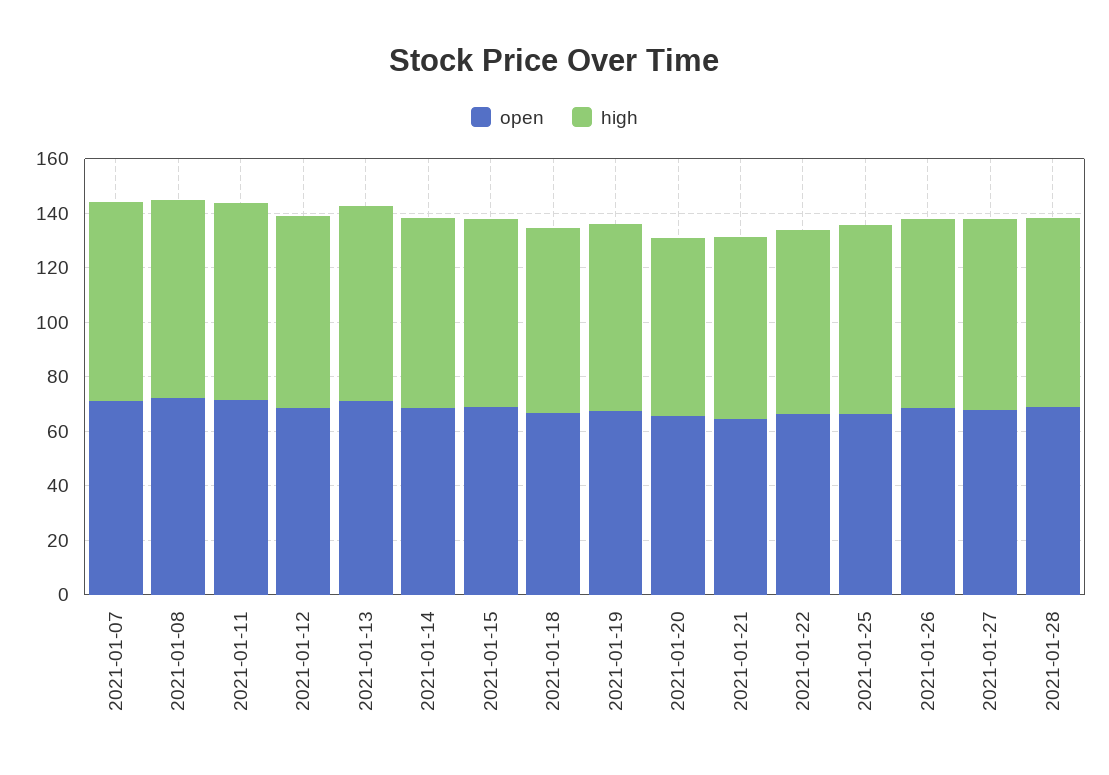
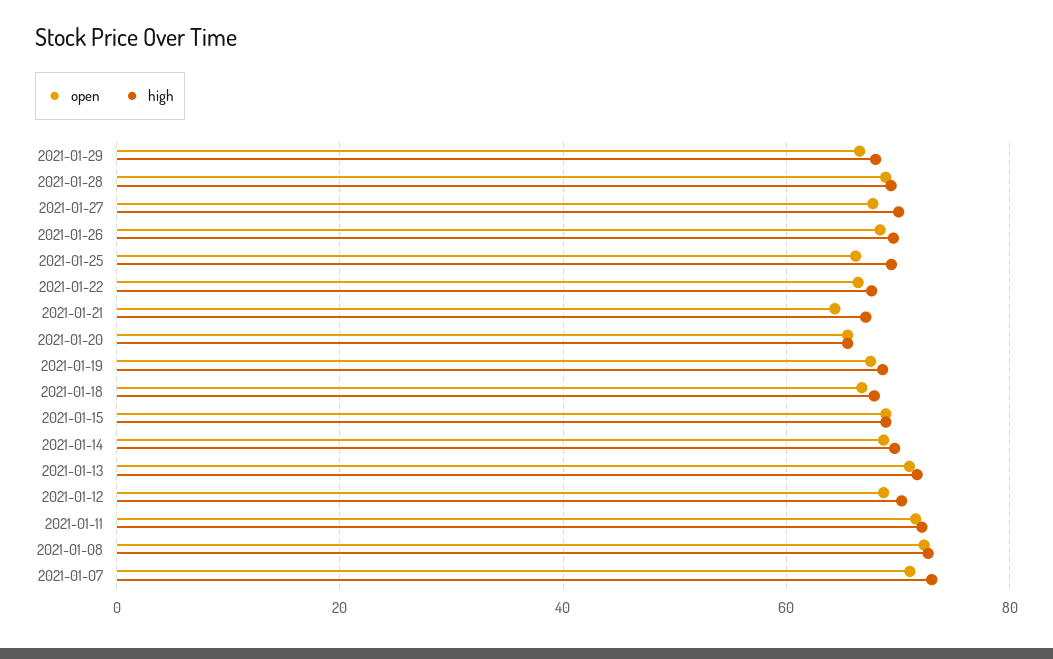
open, 2021-01-29: none -> 66
high, 2021-01-29: none -> 68

